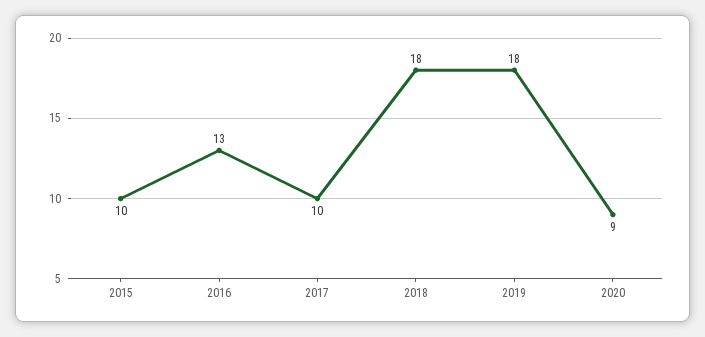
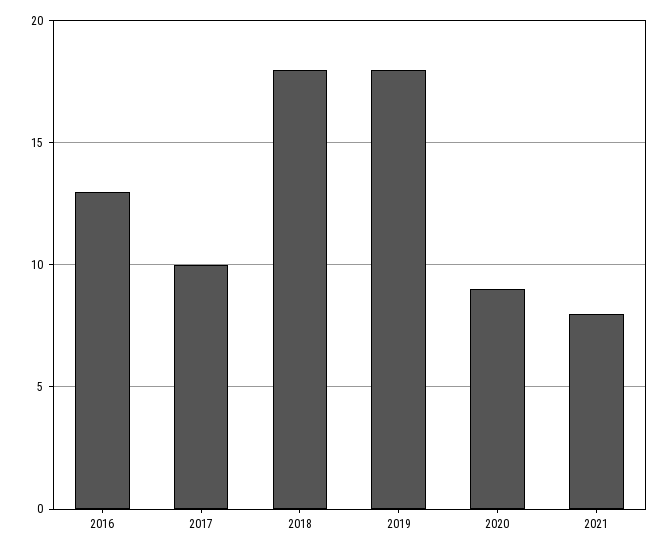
2015: 10 -> none
2021: none -> 8

